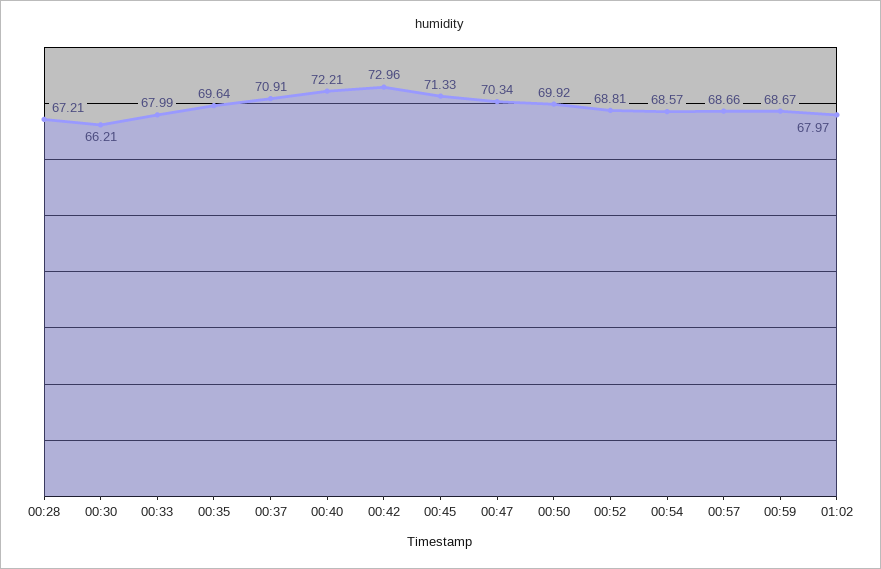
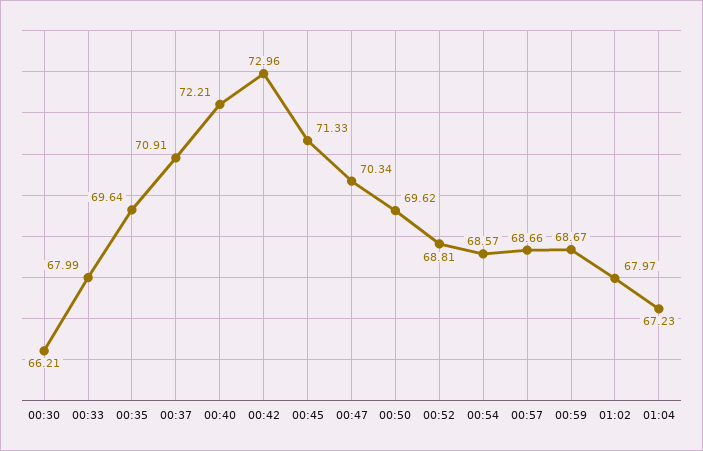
00:28: 67.21 -> none
00:50: 69.92 -> 69.62
01:04: none -> 67.23

